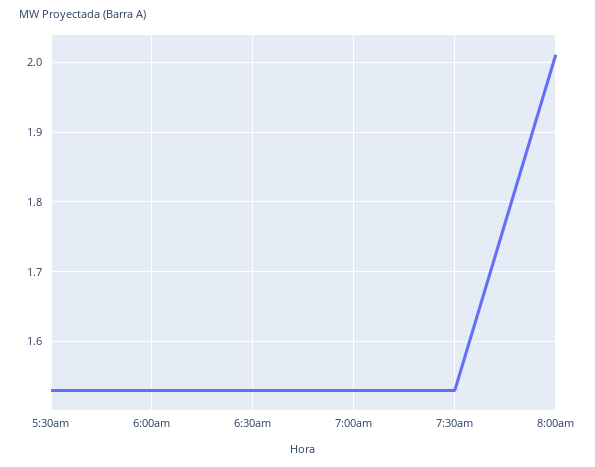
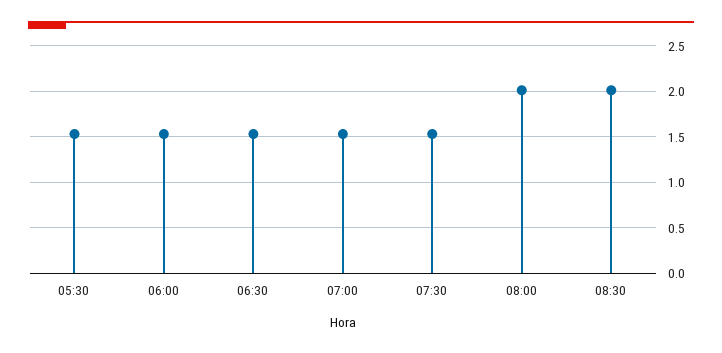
08:30: none -> 2

